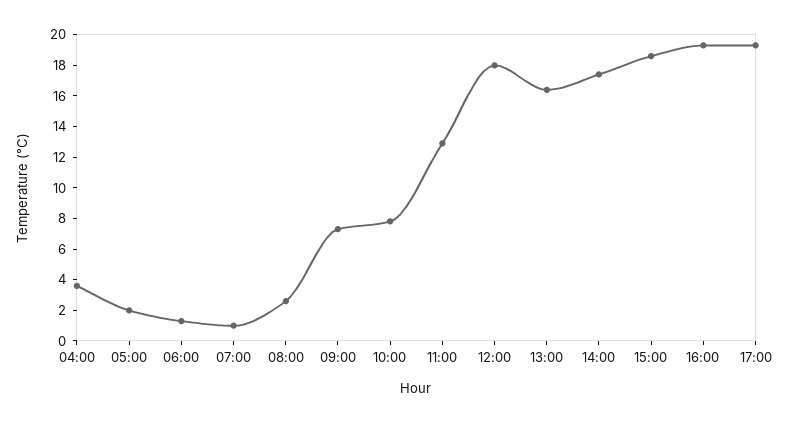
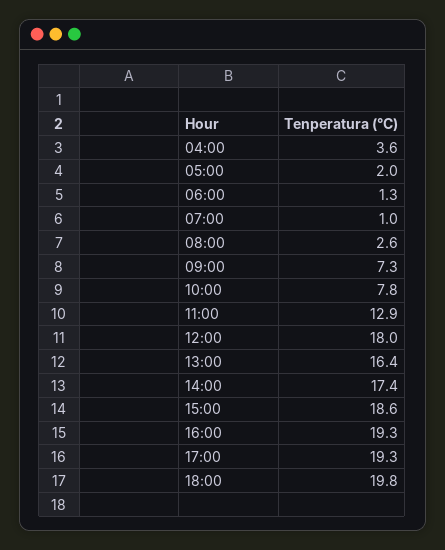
18:00: none -> 19.8

